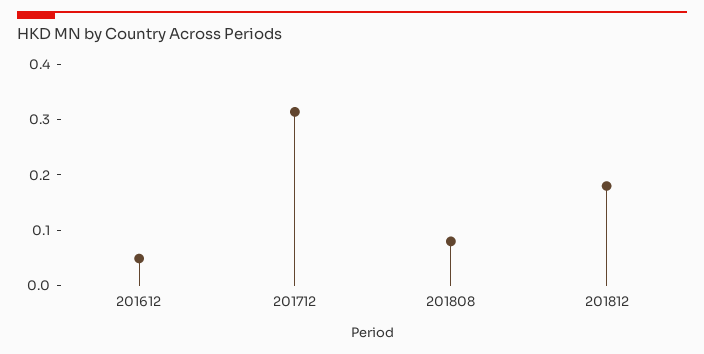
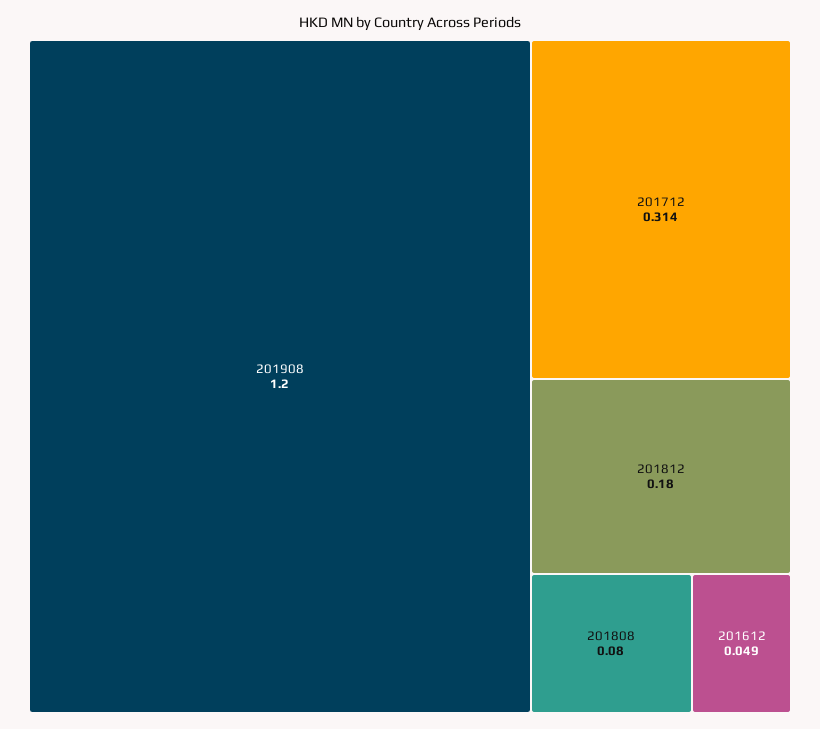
201908: none -> 1.2

